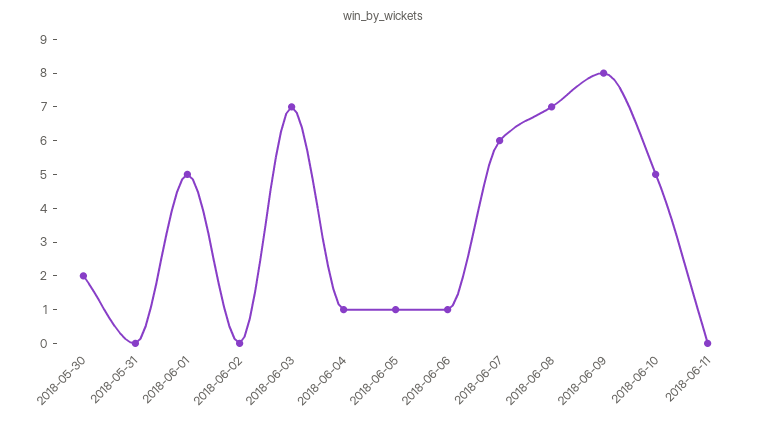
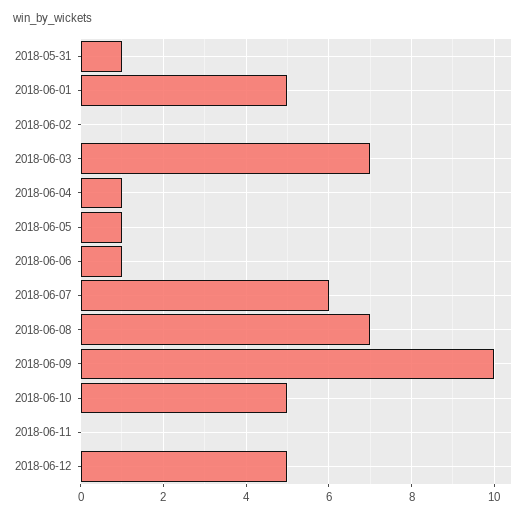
2018-05-30: 2 -> none
2018-05-31: 0 -> 1
2018-06-09: 8 -> 10
2018-06-12: none -> 5

